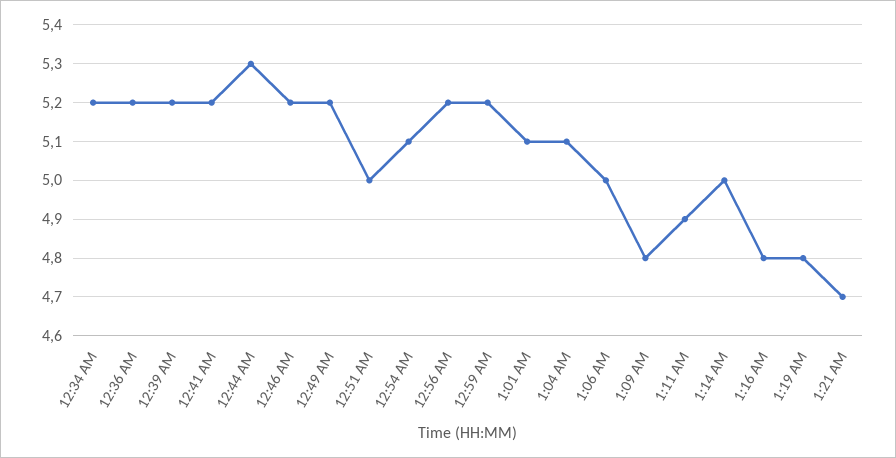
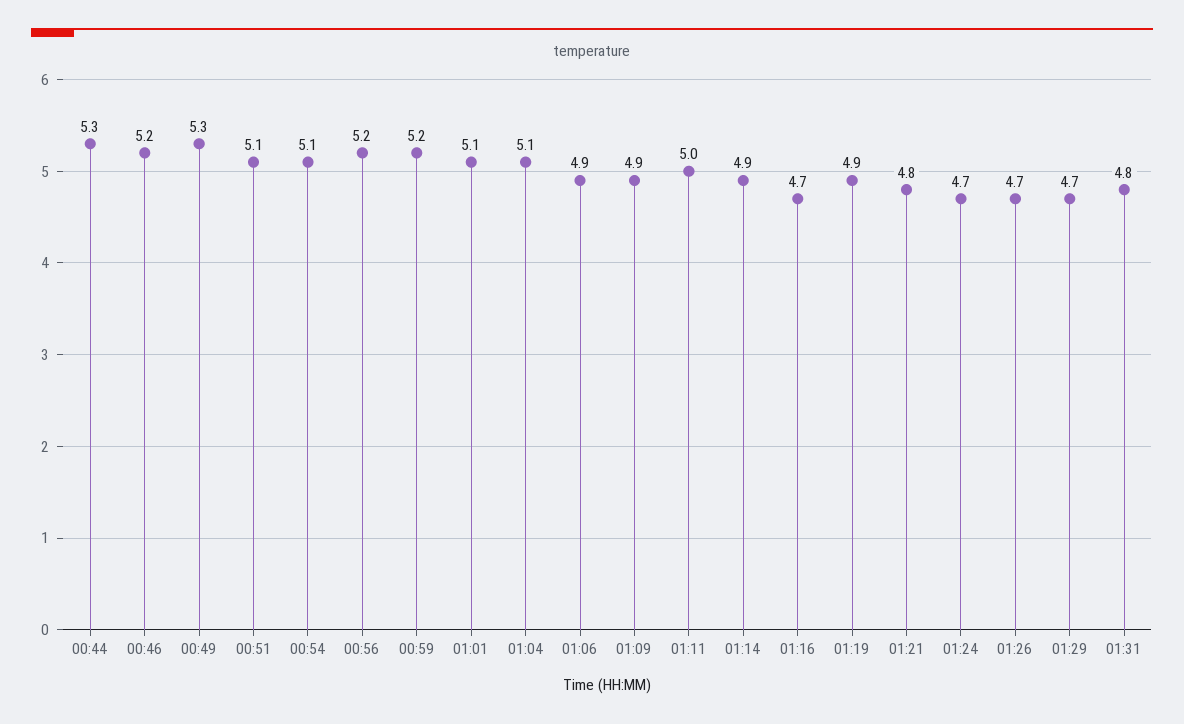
12:34 AM: 5.2 -> none
12:36 AM: 5.2 -> none
12:39 AM: 5.2 -> none
12:41 AM: 5.2 -> none
12:49 AM: 5.2 -> 5.3
12:51 AM: 5 -> 5.1
1:06 AM: 5 -> 4.9
1:09 AM: 4.8 -> 4.9
1:11 AM: 4.9 -> 5
1:14 AM: 5 -> 4.9
1:16 AM: 4.8 -> 4.7
1:19 AM: 4.8 -> 4.9
1:21 AM: 4.7 -> 4.8
01:24: none -> 4.7
01:26: none -> 4.7
01:29: none -> 4.7
01:31: none -> 4.8

